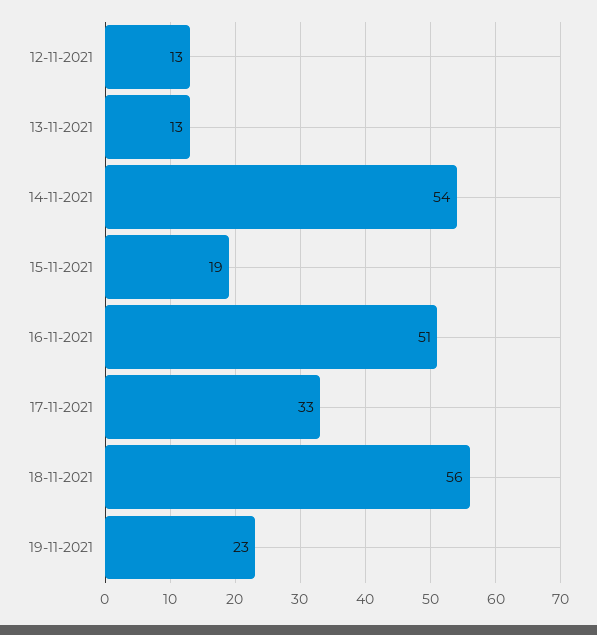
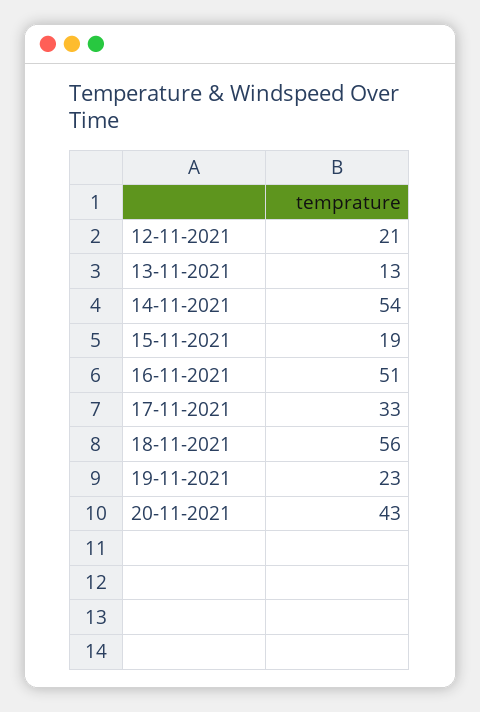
12-11-2021: 13 -> 21
20-11-2021: none -> 43

